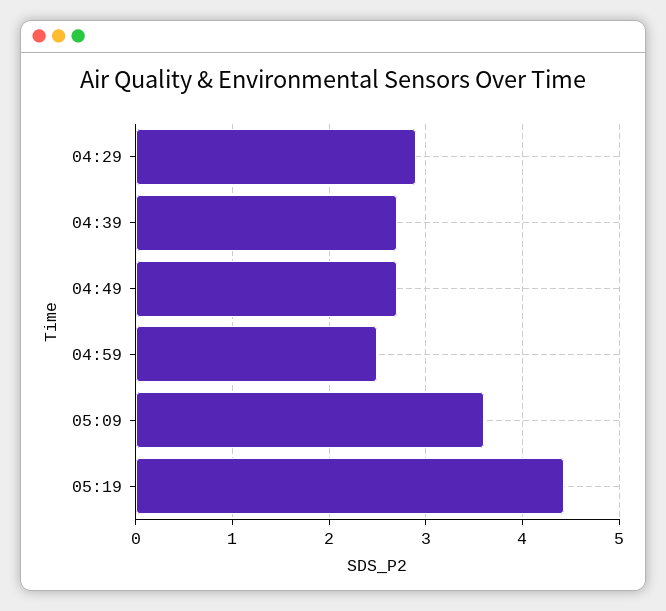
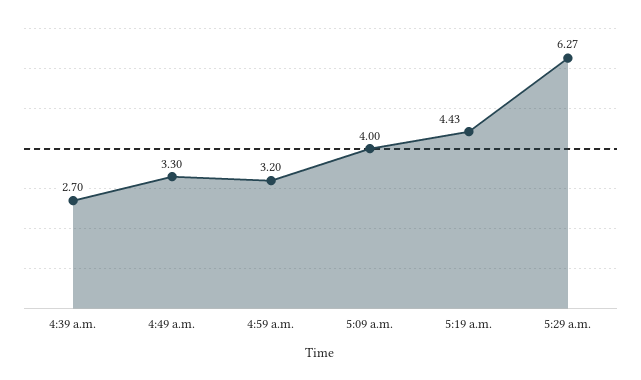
04:29: 2.9 -> none
04:49: 2.7 -> 3.3
04:59: 2.5 -> 3.2
05:09: 3.6 -> 4
5:29 a.m.: none -> 6.27

